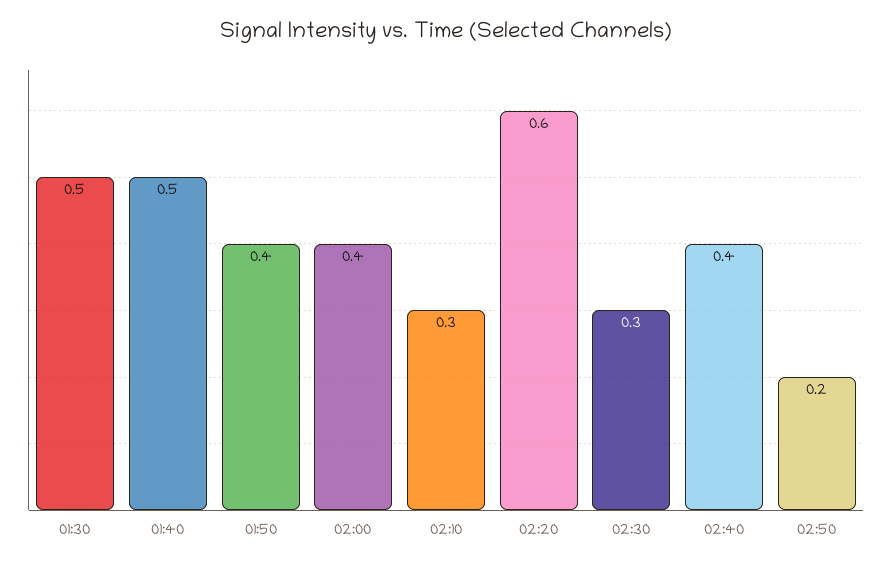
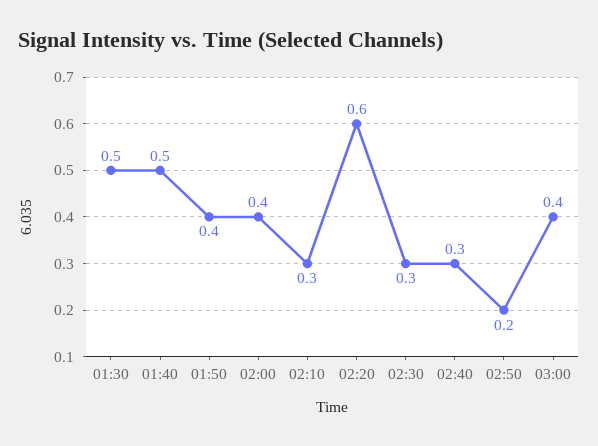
02:40: 0.4 -> 0.3
03:00: none -> 0.4

